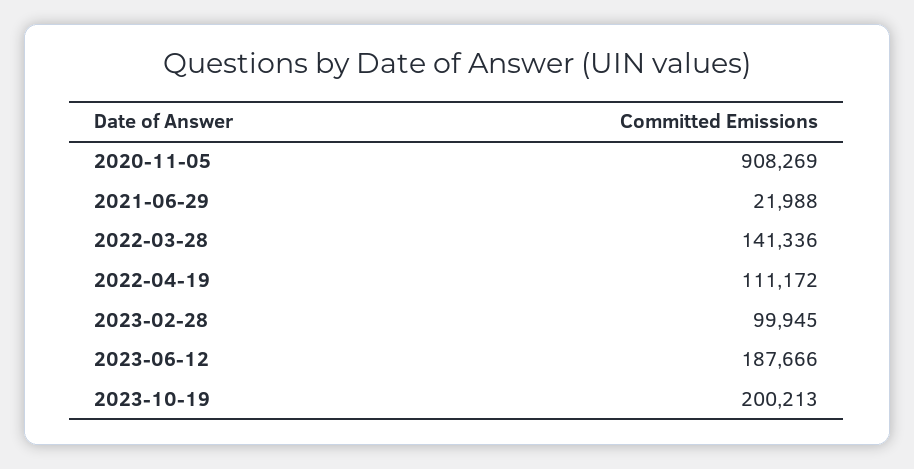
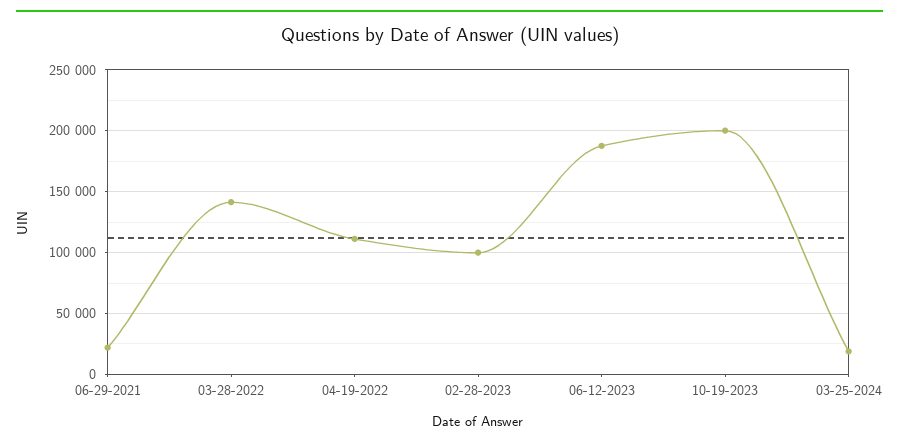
2020-11-05: 908269 -> none
03-25-2024: none -> 20000

